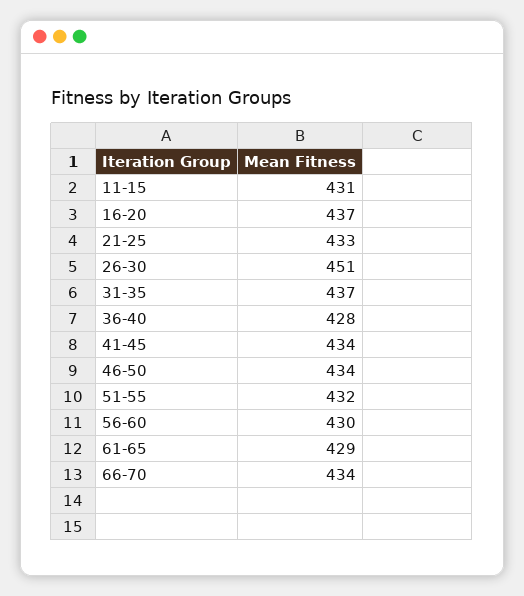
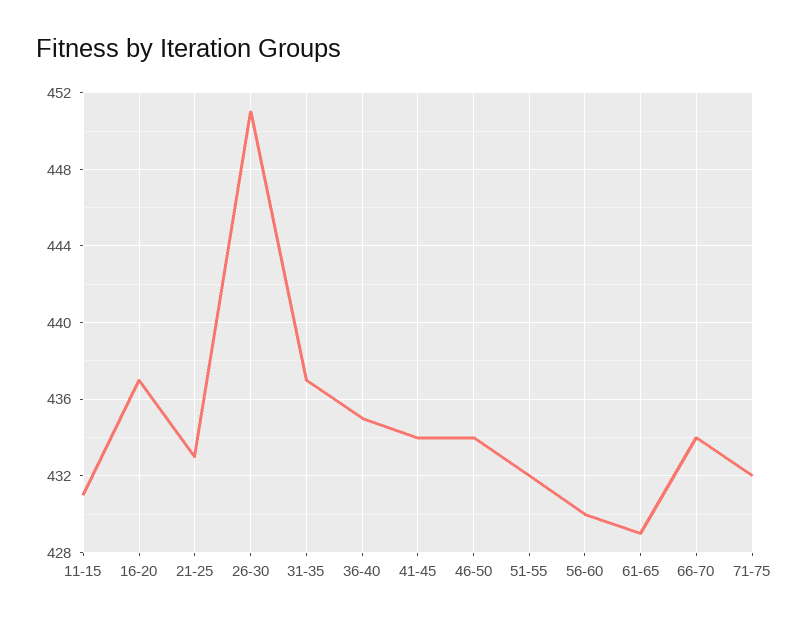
36-40: 428 -> 435
71-75: none -> 432

